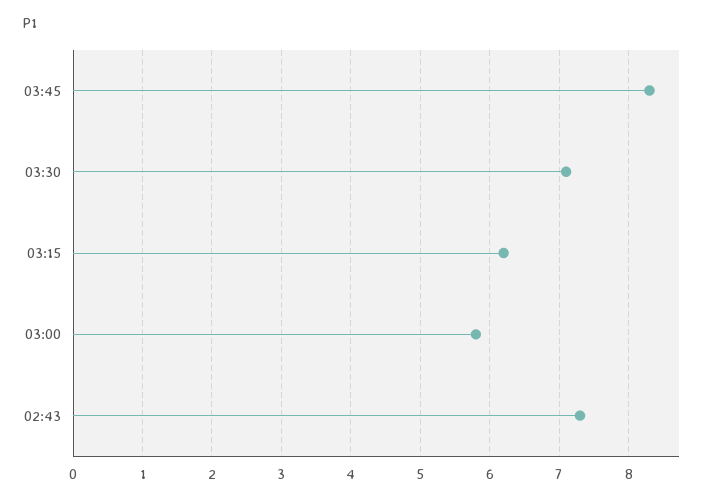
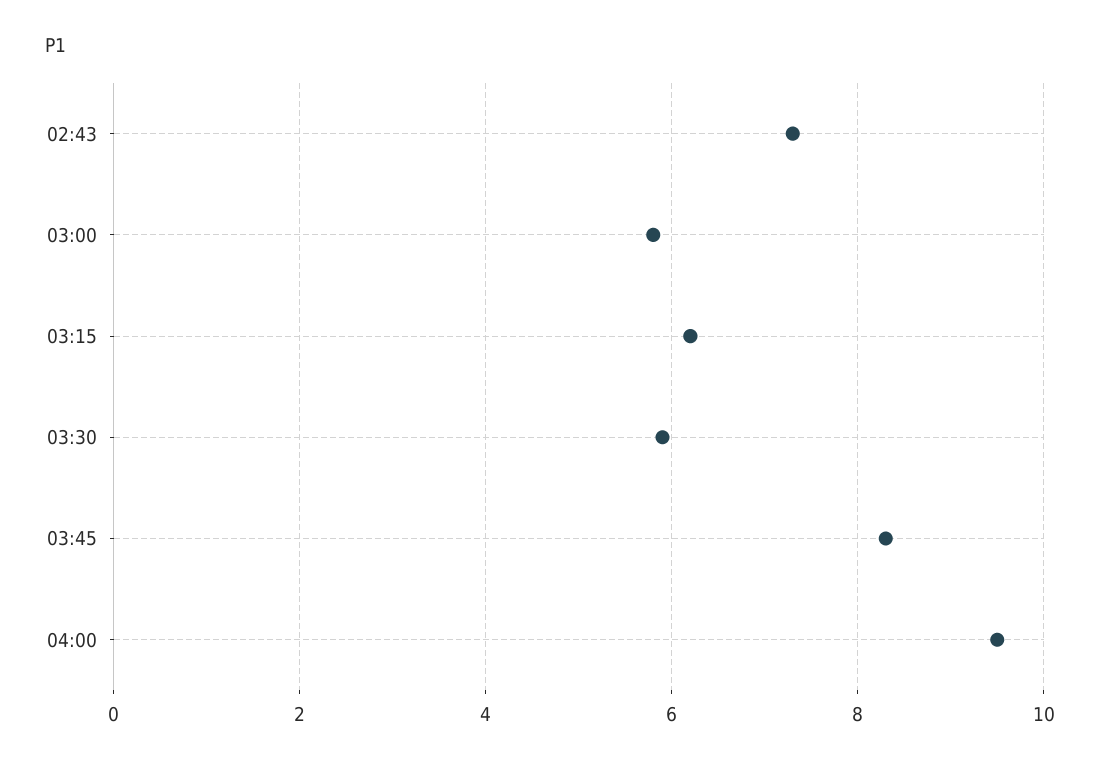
03:30: 7.1 -> 6
04:00: none -> 9.5

